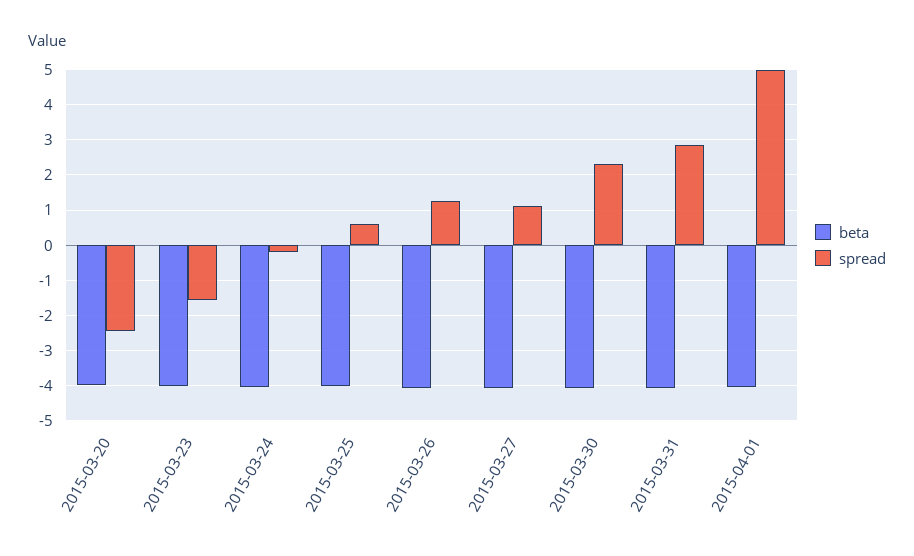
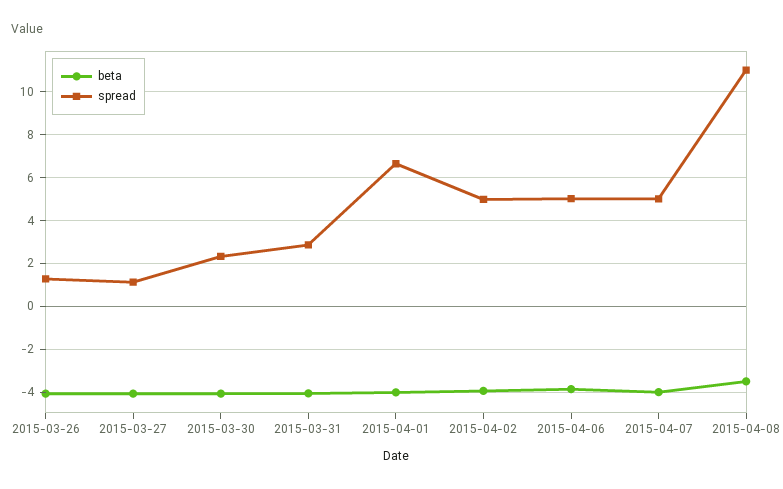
beta, 2015-03-20: -4 -> none
spread, 2015-03-20: -2.4 -> none
beta, 2015-03-23: -4 -> none
spread, 2015-03-23: -1.6 -> none
beta, 2015-03-24: -4 -> none
spread, 2015-03-24: -0.2 -> none
beta, 2015-03-25: -4 -> none
spread, 2015-03-25: 0.6 -> none
spread, 2015-04-01: 5 -> 6.5
beta, 2015-04-02: none -> -4
spread, 2015-04-02: none -> 5
beta, 2015-04-06: none -> -4
spread, 2015-04-06: none -> 5
beta, 2015-04-07: none -> -4
spread, 2015-04-07: none -> 5
beta, 2015-04-08: none -> -3.5
spread, 2015-04-08: none -> 11

